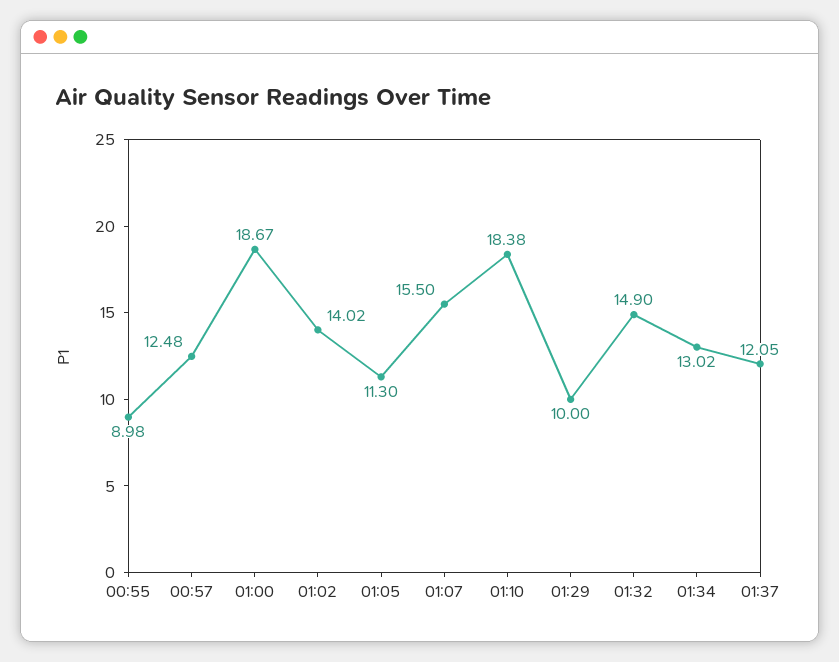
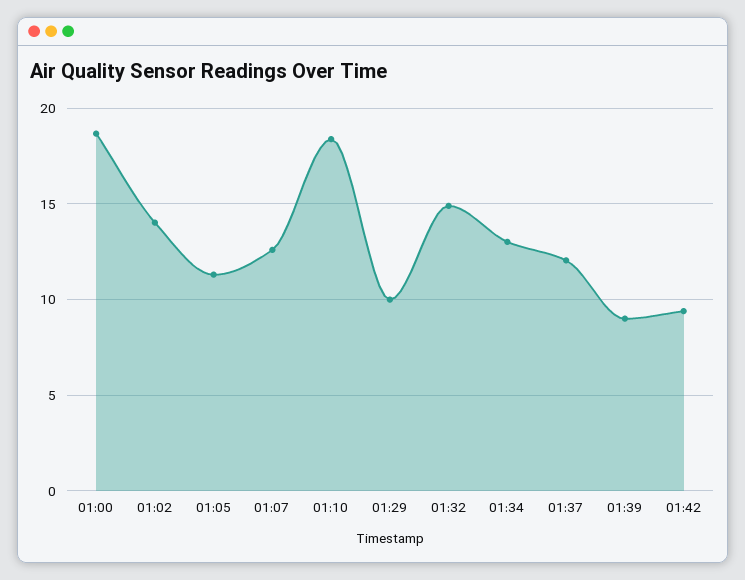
00:55: 8.98 -> none
00:57: 12.48 -> none
01:07: 15.5 -> 12.5
01:39: none -> 9
01:42: none -> 9.5

